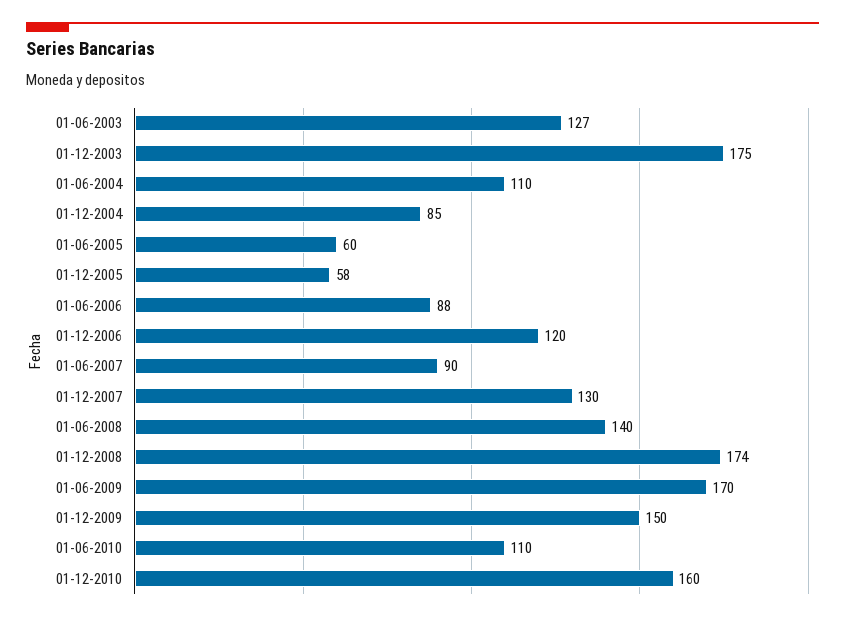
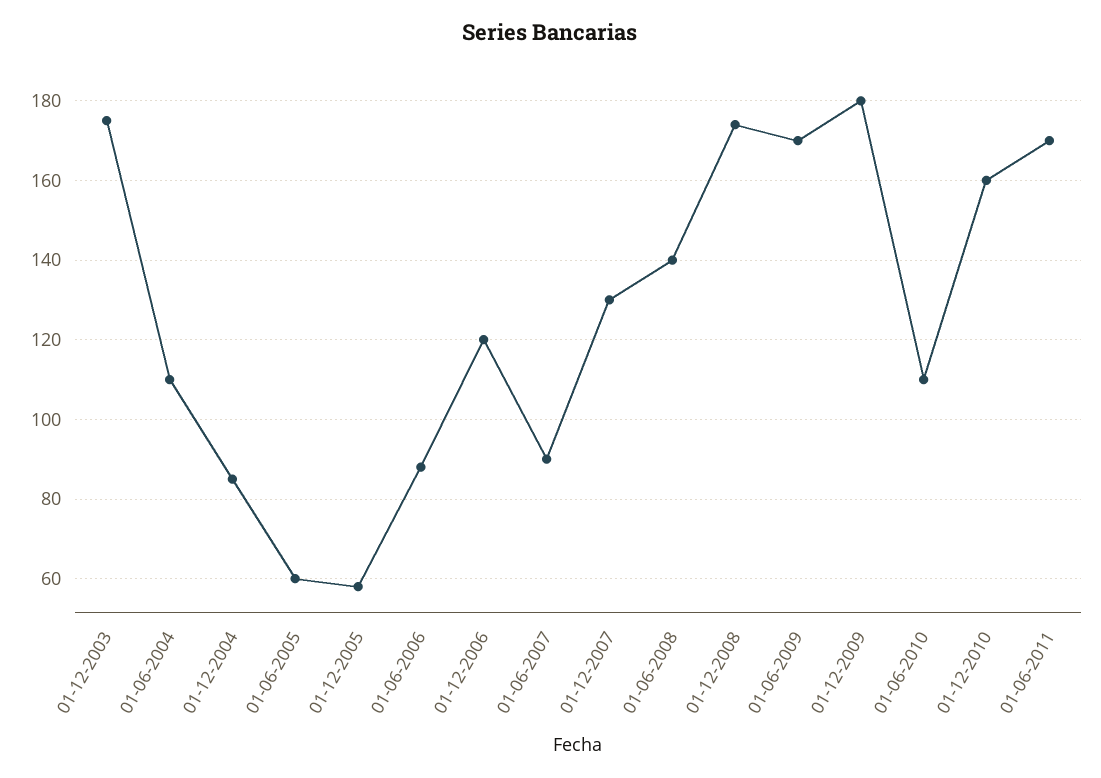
01-06-2003: 127 -> none
01-12-2009: 150 -> 180
01-06-2011: none -> 170

